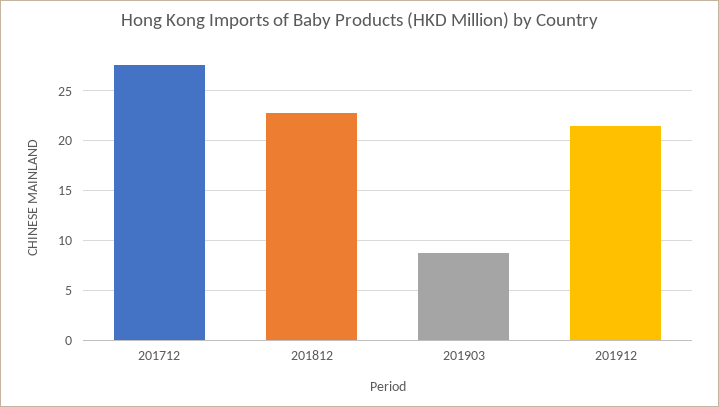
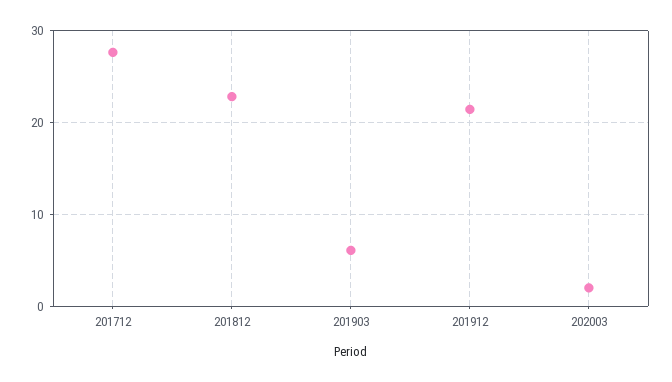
201903: 9 -> 6
202003: none -> 2

